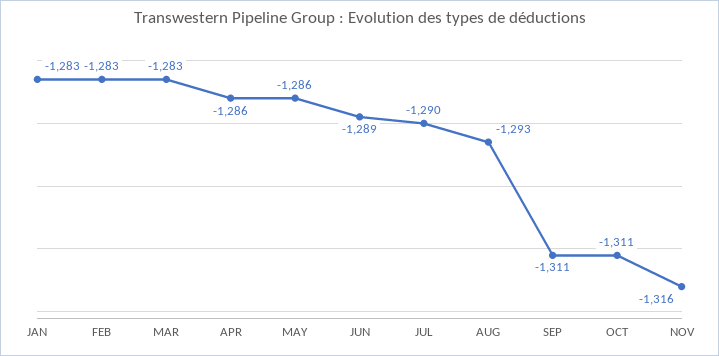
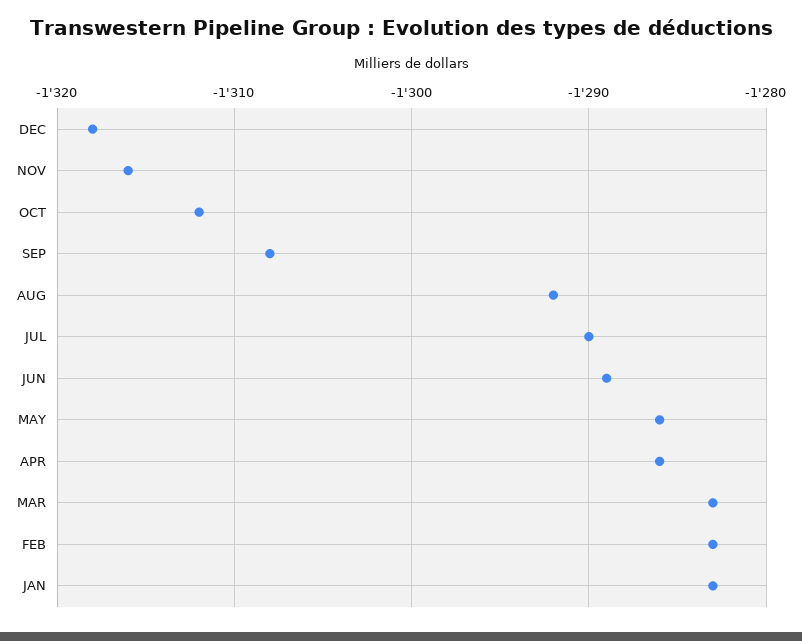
AUG: -1293 -> -1292
SEP: -1311 -> -1308
OCT: -1311 -> -1312
DEC: none -> -1318

